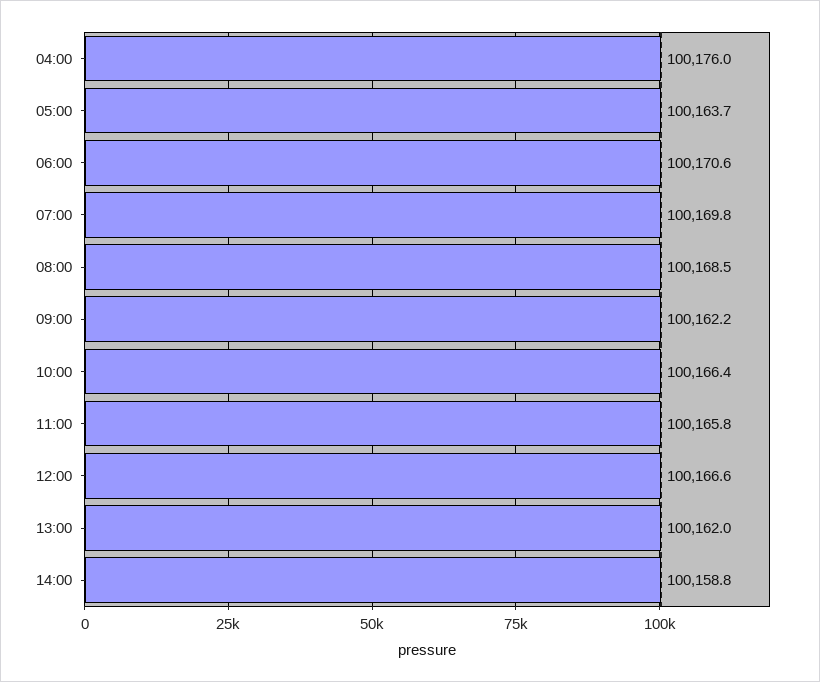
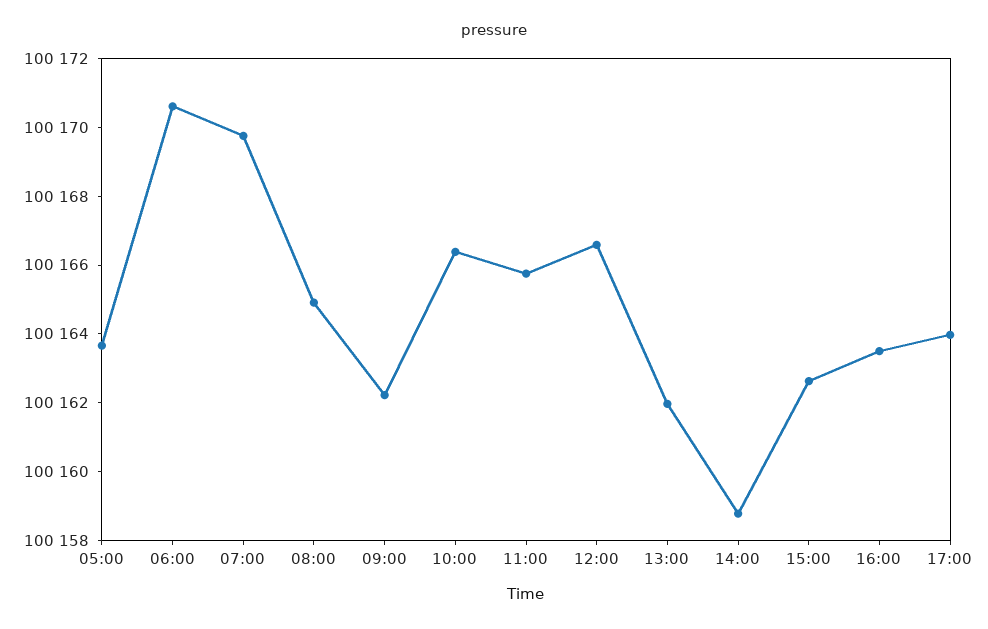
04:00: 100176 -> none
08:00: 100168.5 -> 100165
15:00: none -> 100162.5
16:00: none -> 100163.5
17:00: none -> 100164

